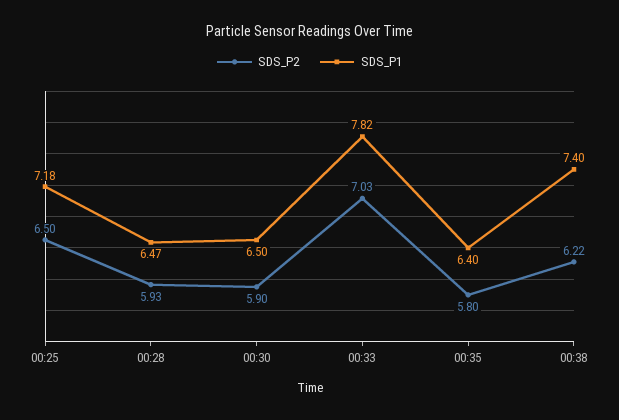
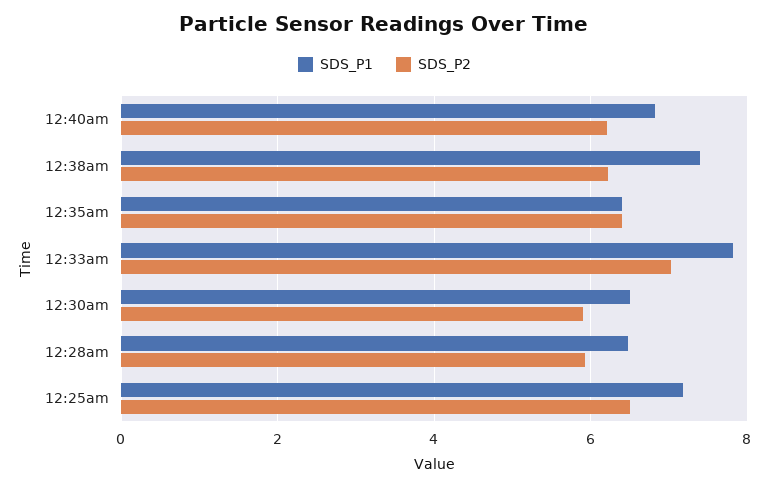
SDS_P2, 00:35: 5.8 -> 6.4
SDS_P1, 12:40am: none -> 6.8
SDS_P2, 12:40am: none -> 6.2

